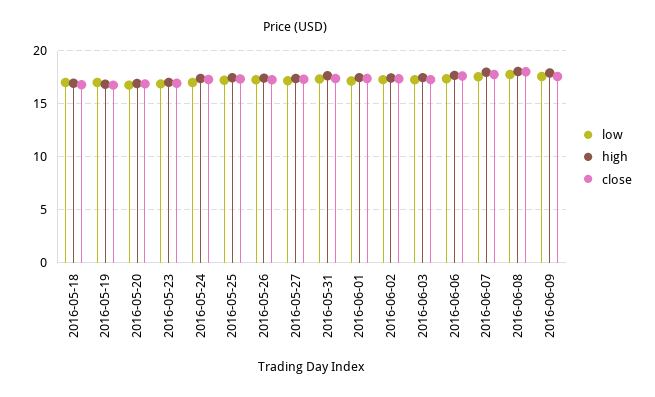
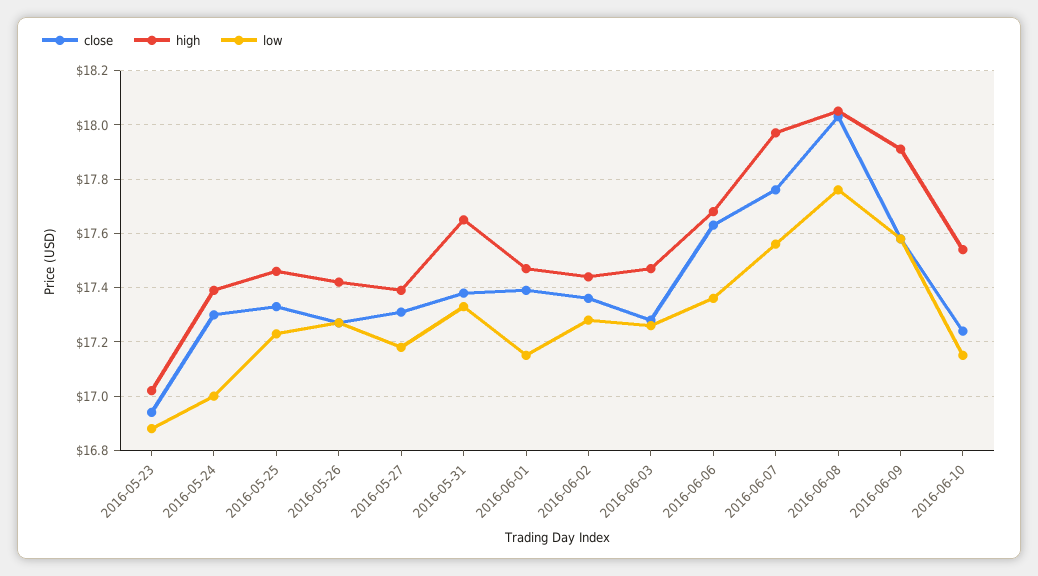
low, 2016-05-18: 17 -> none
high, 2016-05-18: 17 -> none
close, 2016-05-18: 17 -> none
low, 2016-05-19: 17 -> none
high, 2016-05-19: 17 -> none
close, 2016-05-19: 17 -> none
low, 2016-05-20: 17 -> none
high, 2016-05-20: 17 -> none
close, 2016-05-20: 17 -> none
close, 2016-06-10: none -> 17.25
high, 2016-06-10: none -> 17.55
low, 2016-06-10: none -> 17.15

